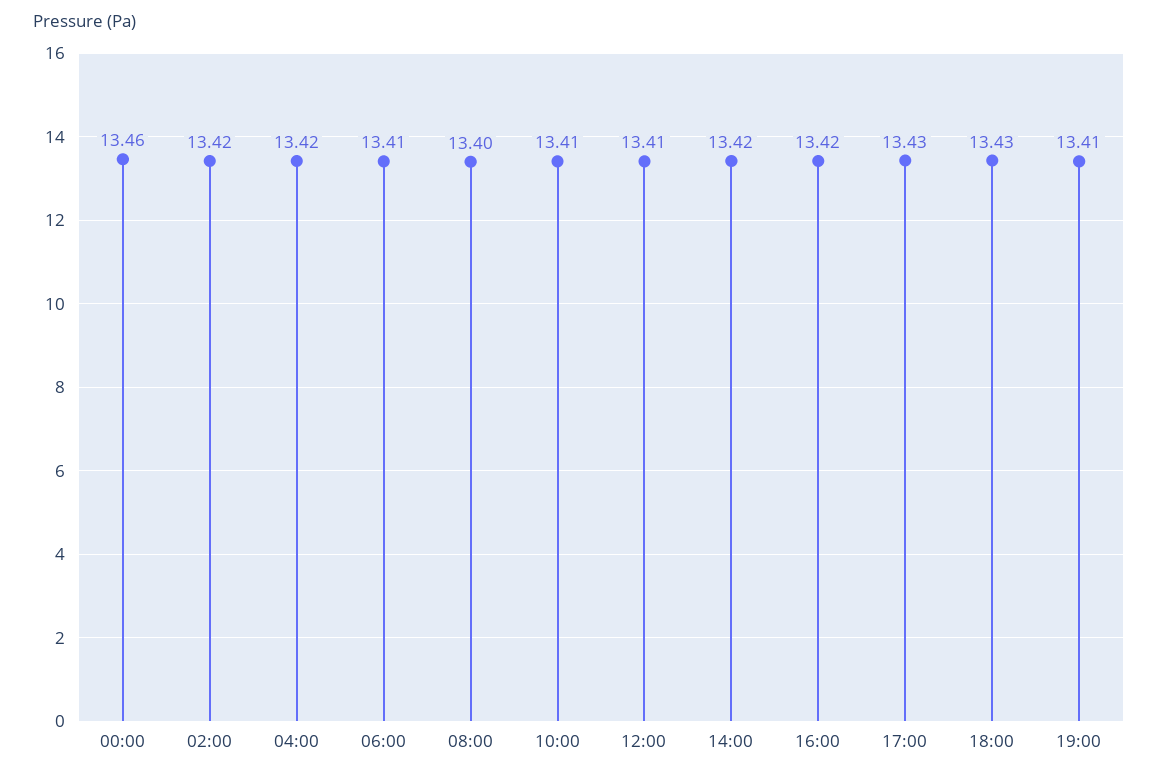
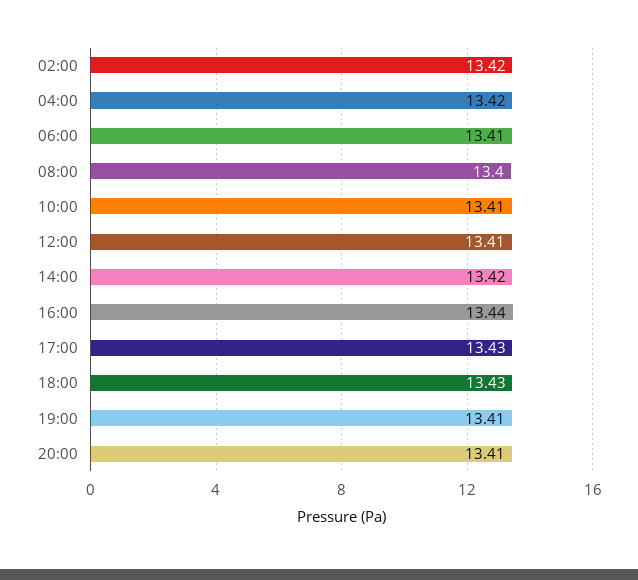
00:00: 13.46 -> none
16:00: 13.42 -> 13.44
20:00: none -> 13.41

